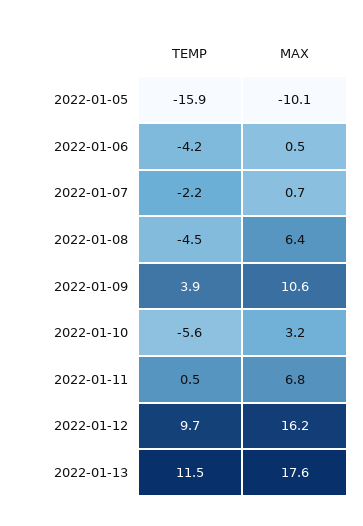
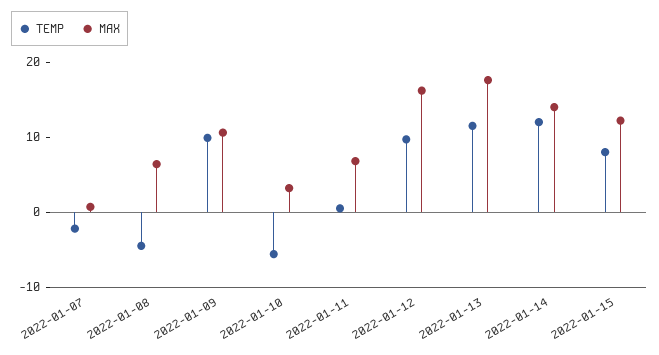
TEMP, 2022-01-05: -15.9 -> none
MAX, 2022-01-05: -10.1 -> none
TEMP, 2022-01-06: -4.2 -> none
MAX, 2022-01-06: 0.5 -> none
TEMP, 2022-01-09: 3.9 -> 10
TEMP, 2022-01-14: none -> 12
MAX, 2022-01-14: none -> 14
TEMP, 2022-01-15: none -> 8
MAX, 2022-01-15: none -> 12

